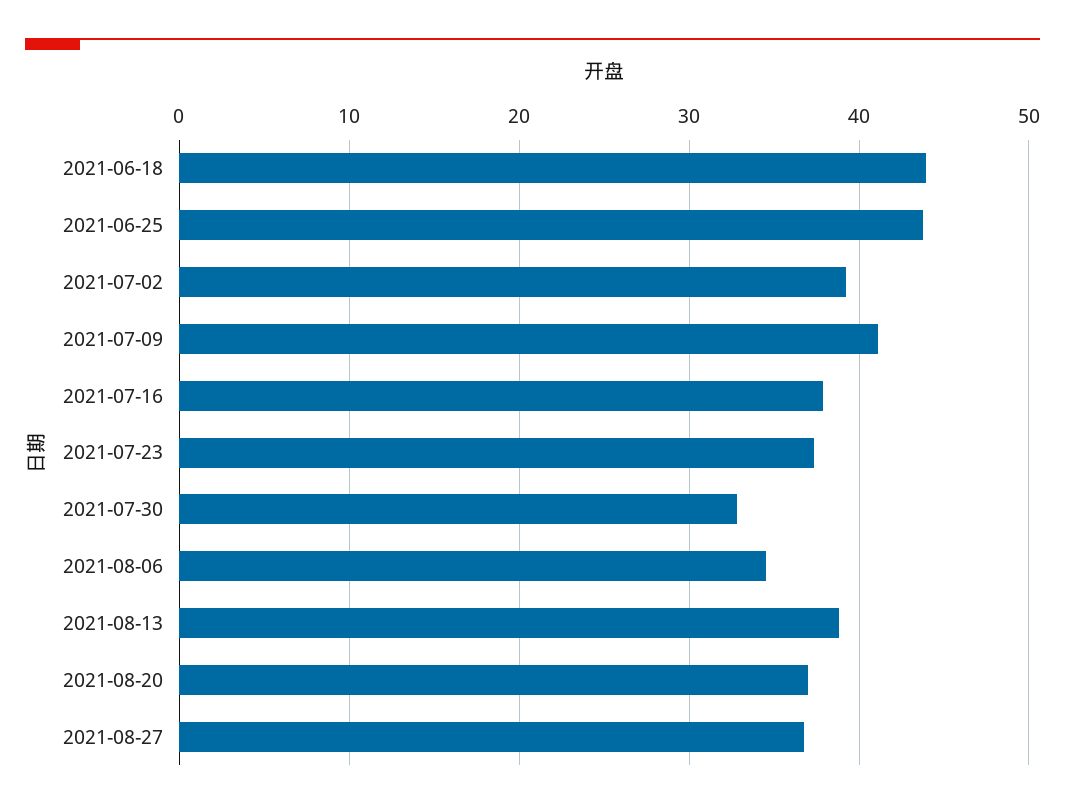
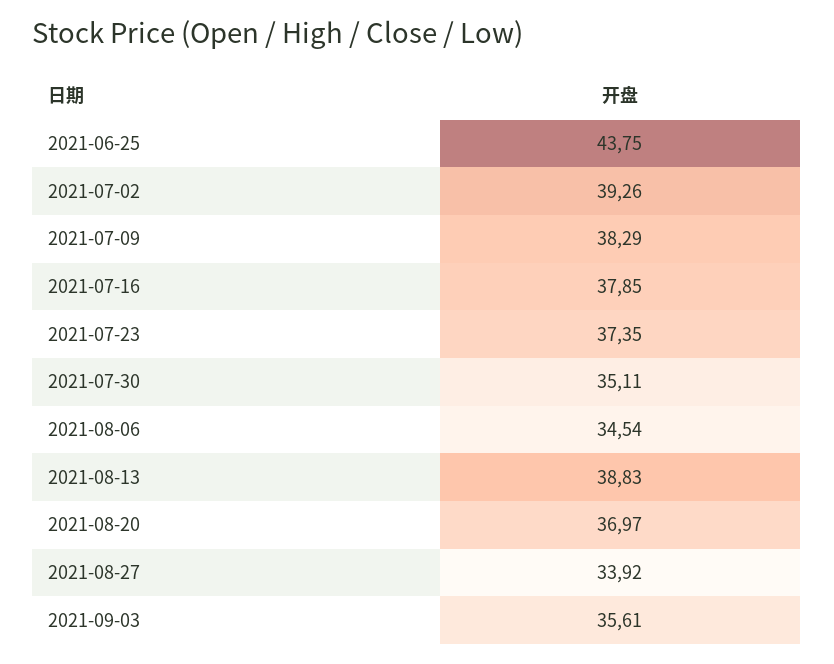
2021-06-18: 44 -> none
2021-07-09: 41 -> 38.29
2021-07-30: 33 -> 35.11
2021-08-27: 37 -> 33.92
2021-09-03: none -> 35.61

